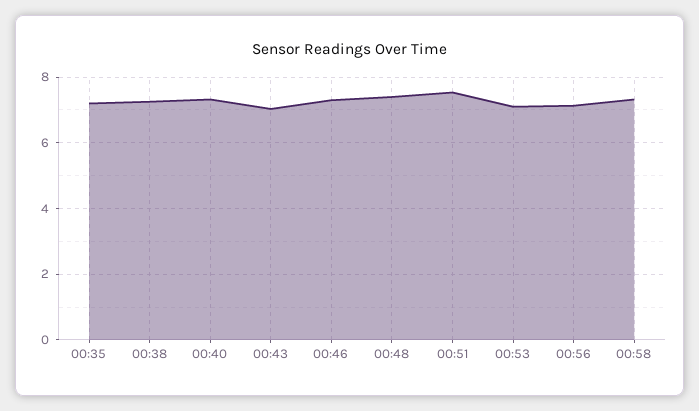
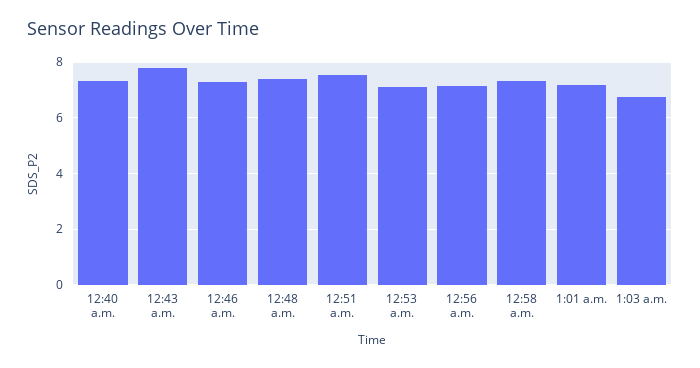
00:35: 7.2 -> none
00:38: 7.2 -> none
00:43: 7 -> 7.75
1:01 a.m.: none -> 7.25
1:03 a.m.: none -> 6.75

